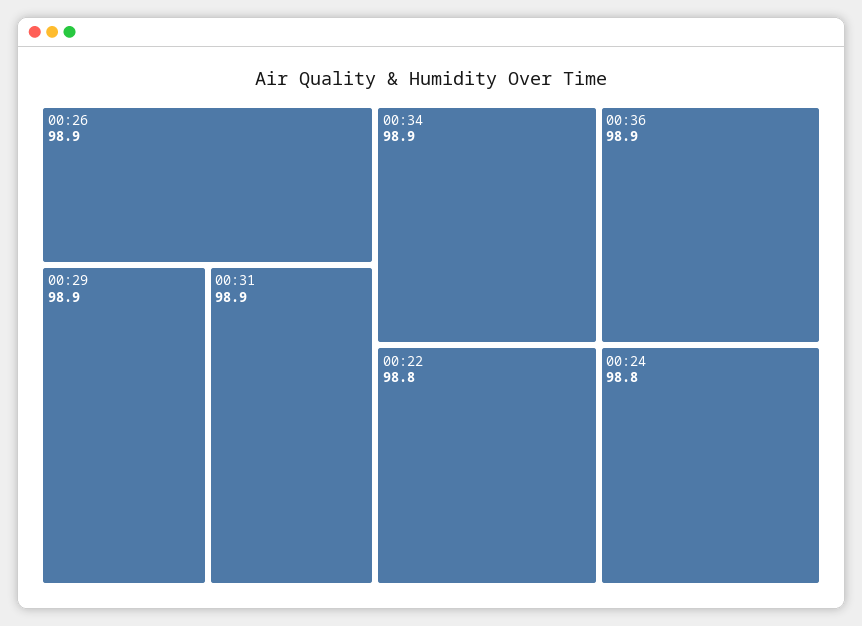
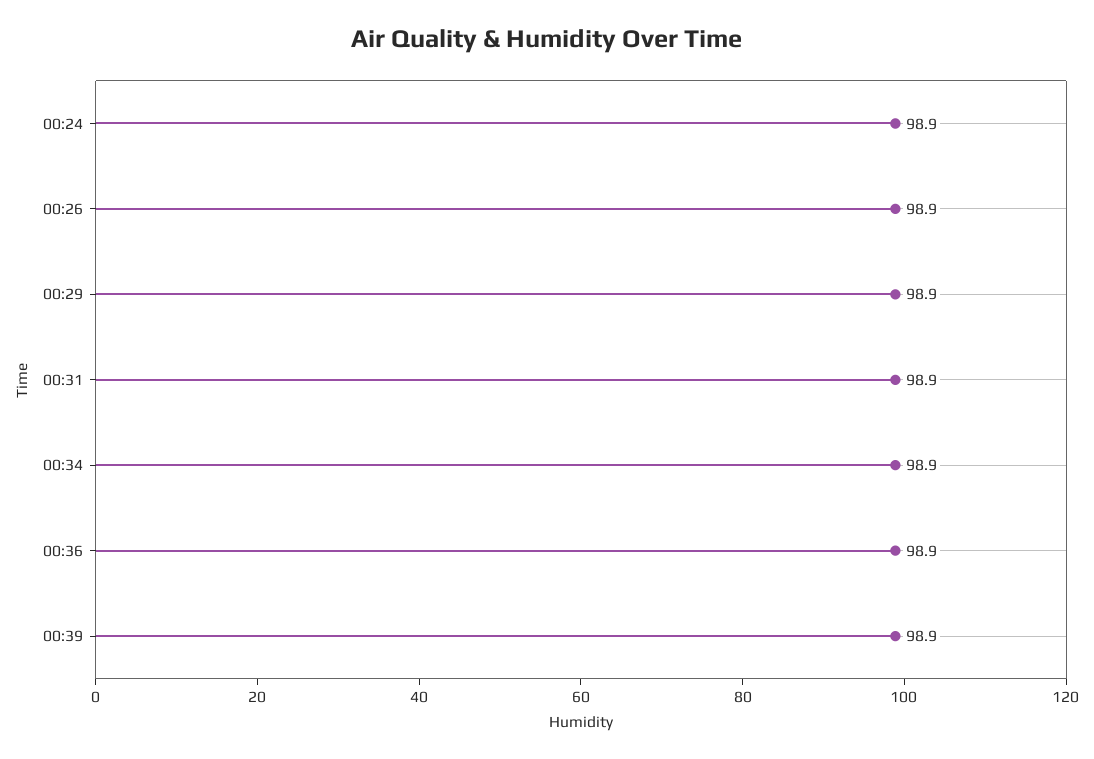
00:22: 98.8 -> none
00:24: 98.8 -> 98.9
00:39: none -> 98.9

